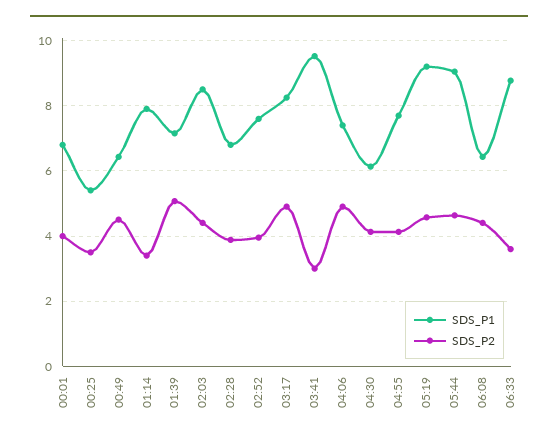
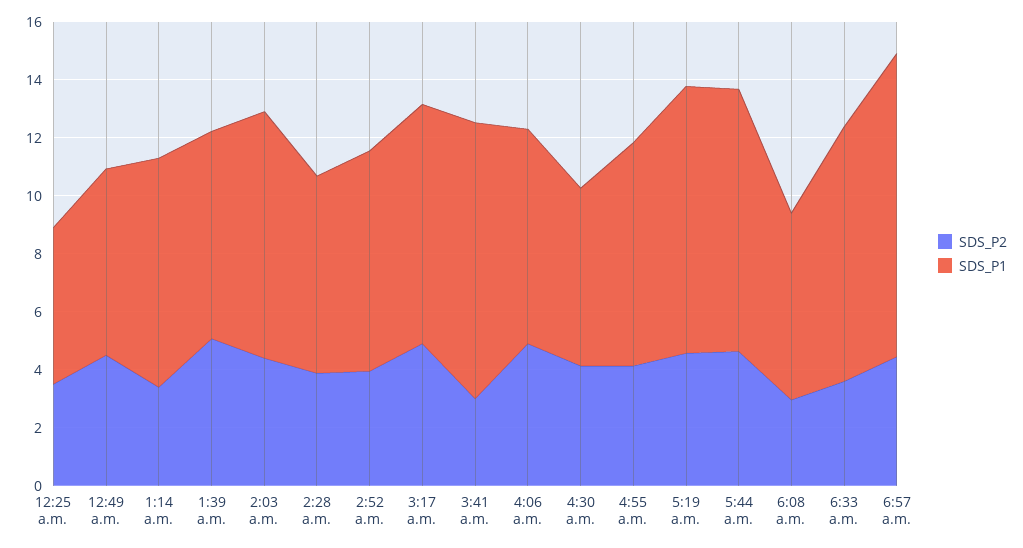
SDS_P1, 00:01: 6.8 -> none
SDS_P2, 00:01: 4 -> none
SDS_P2, 06:08: 4.4 -> 3
SDS_P2, 6:57 a.m.: none -> 4.5
SDS_P1, 6:57 a.m.: none -> 10.5

